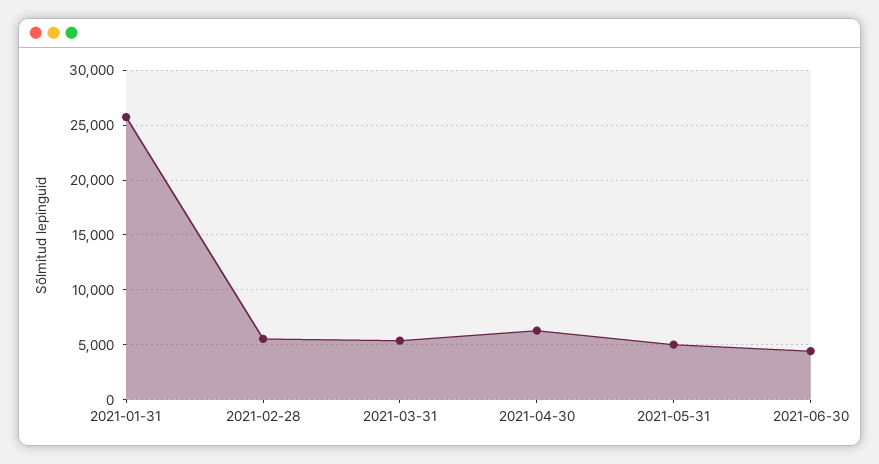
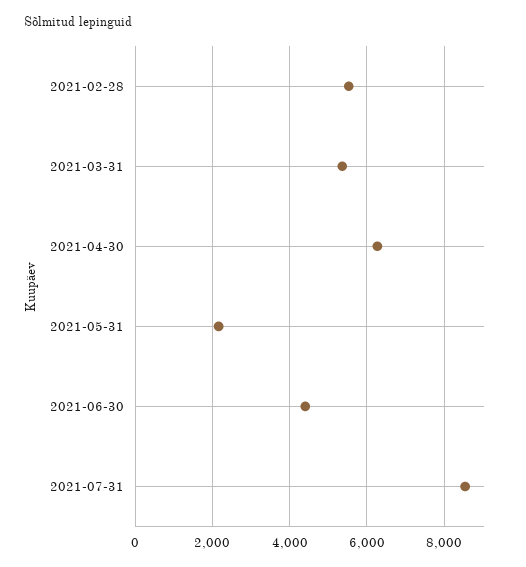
2021-01-31: 26000 -> none
2021-05-31: 5000 -> 2200
2021-07-31: none -> 8600

